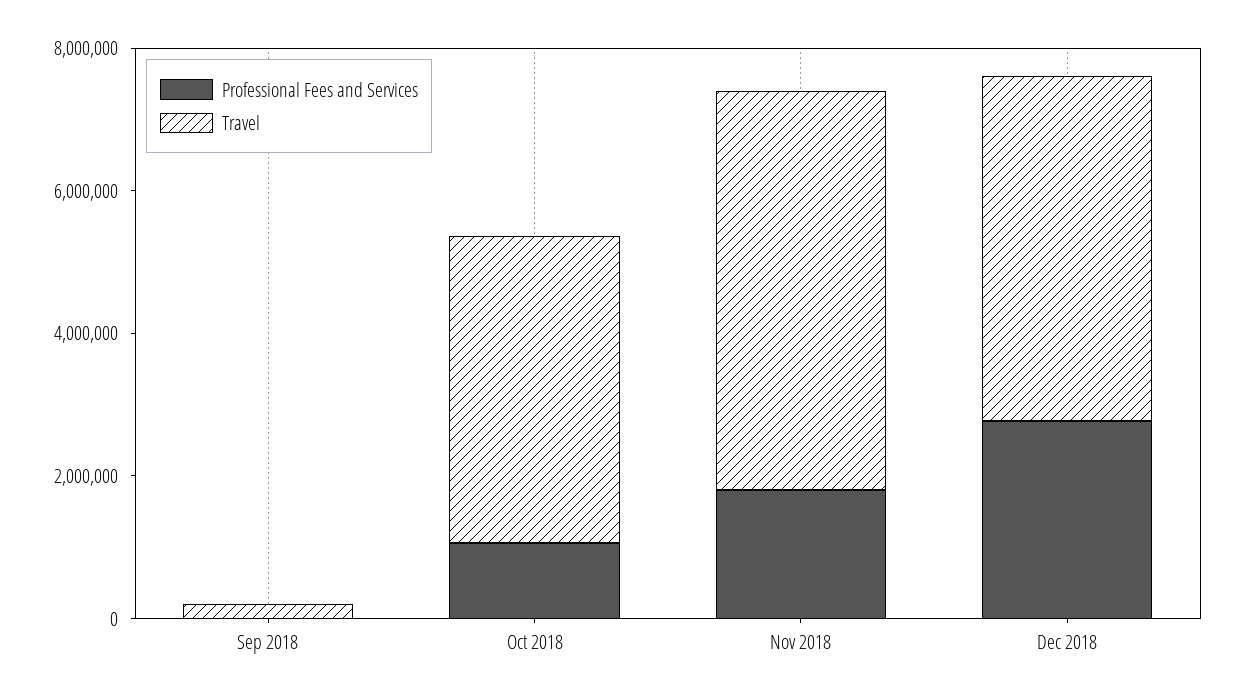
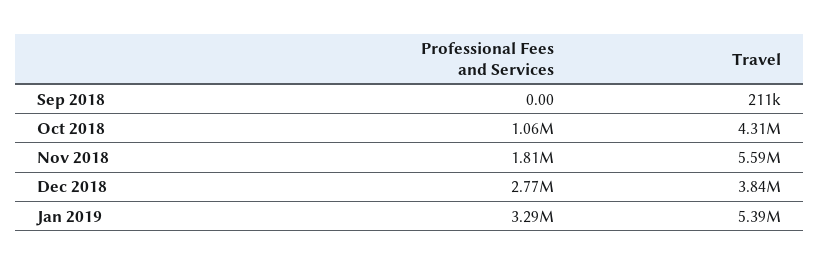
Travel, Dec 2018: 5000000 -> 3840000
Professional Fees and Services, Jan 2019: none -> 3290000
Travel, Jan 2019: none -> 5390000

